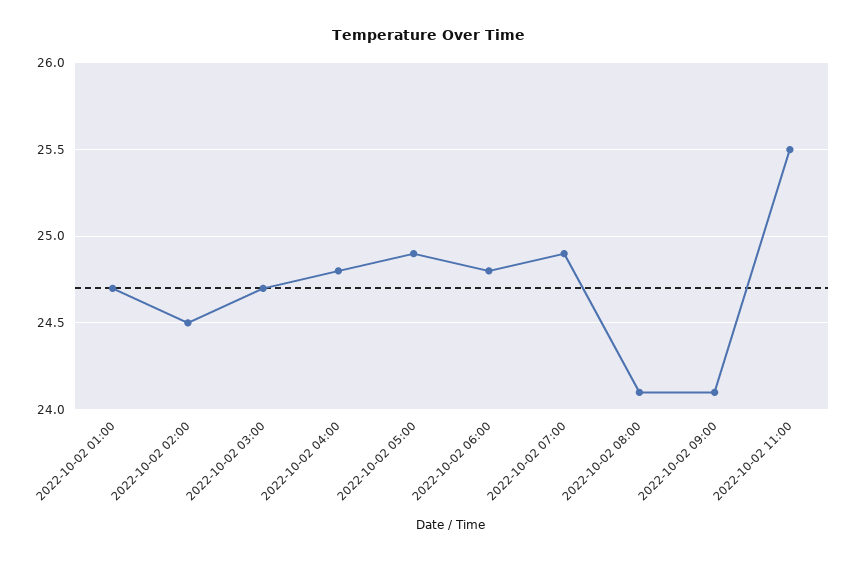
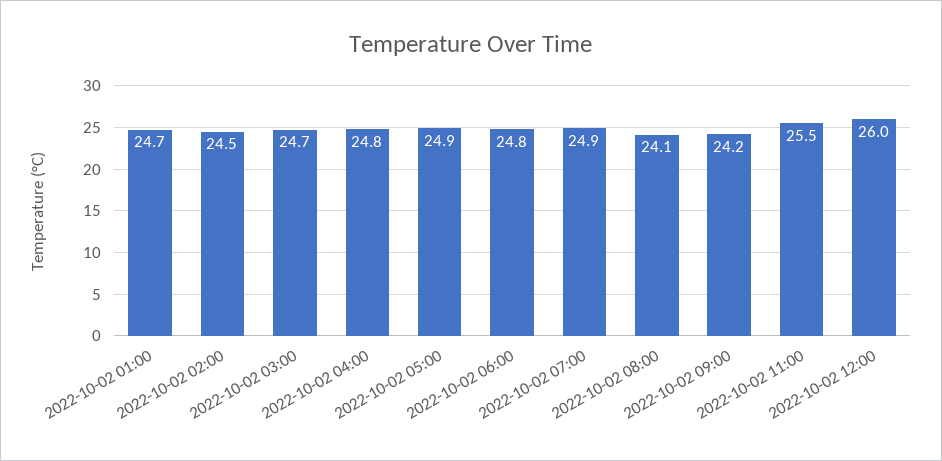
2022-10-02 09:00: 24.1 -> 24.2
2022-10-02 12:00: none -> 26

